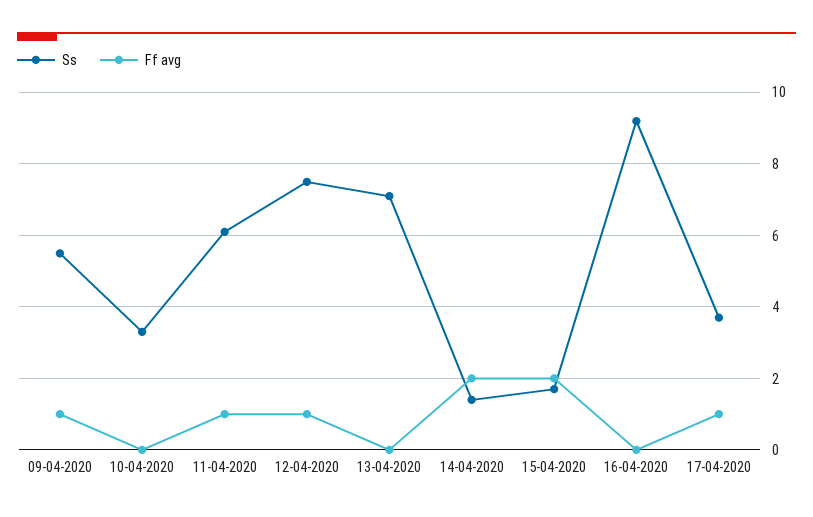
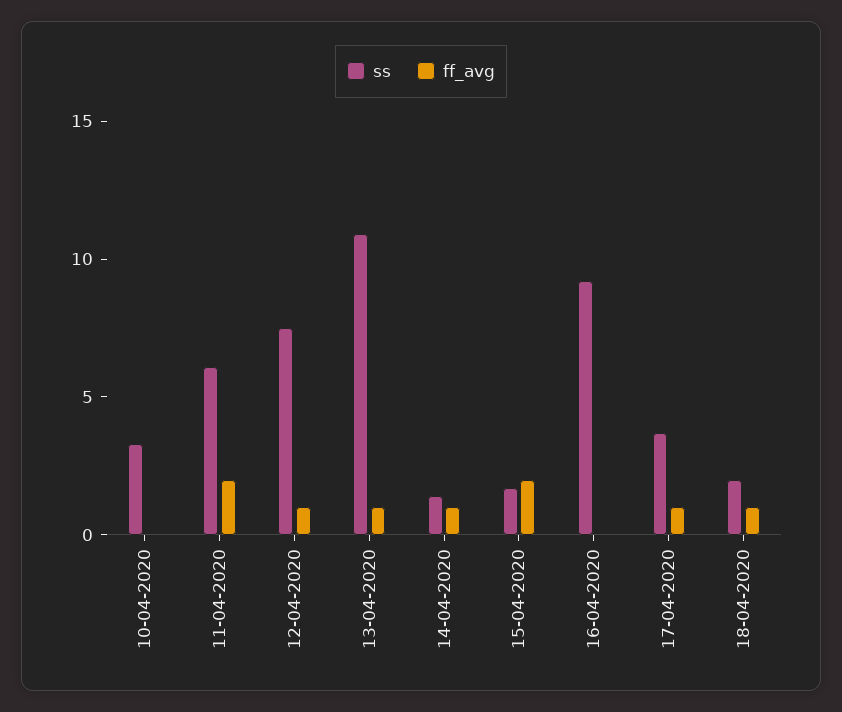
Ss, 09-04-2020: 5.5 -> none
Ff avg, 09-04-2020: 1 -> none
Ff avg, 11-04-2020: 1 -> 2
Ss, 13-04-2020: 7 -> 11
Ff avg, 13-04-2020: 0 -> 1
Ff avg, 14-04-2020: 2 -> 1
Ss, 18-04-2020: none -> 2
Ff avg, 18-04-2020: none -> 1

